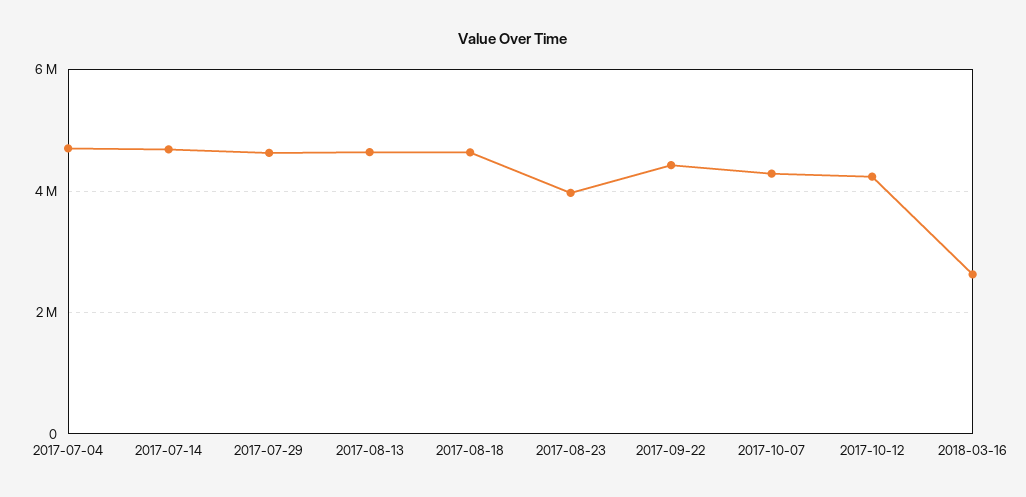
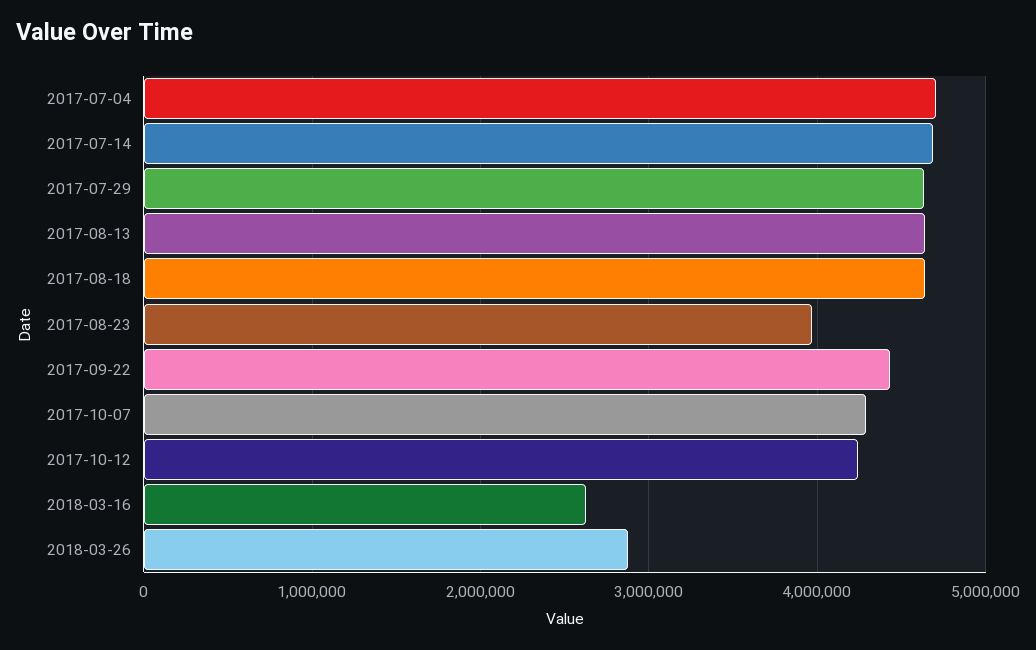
2018-03-26: none -> 2900000

